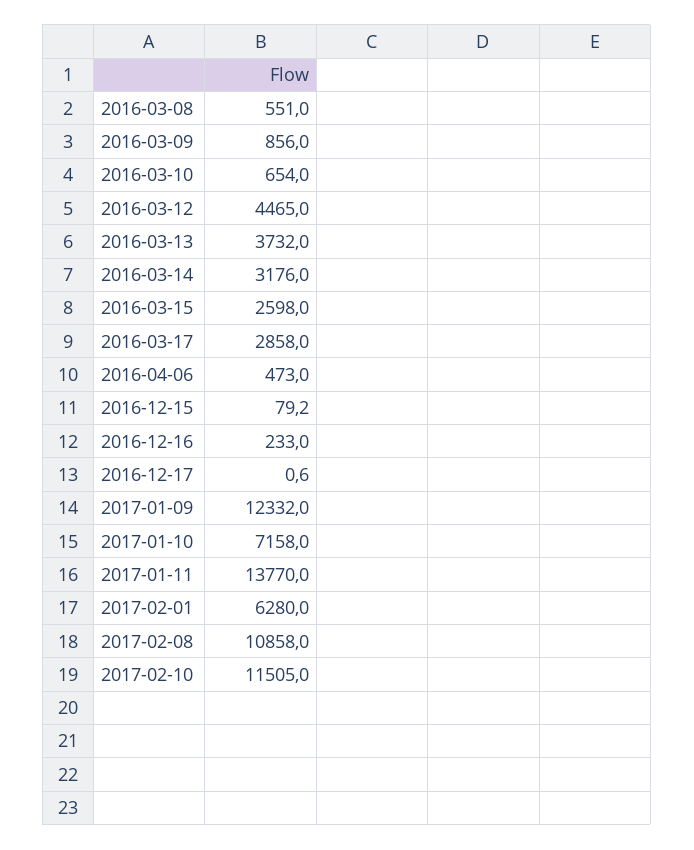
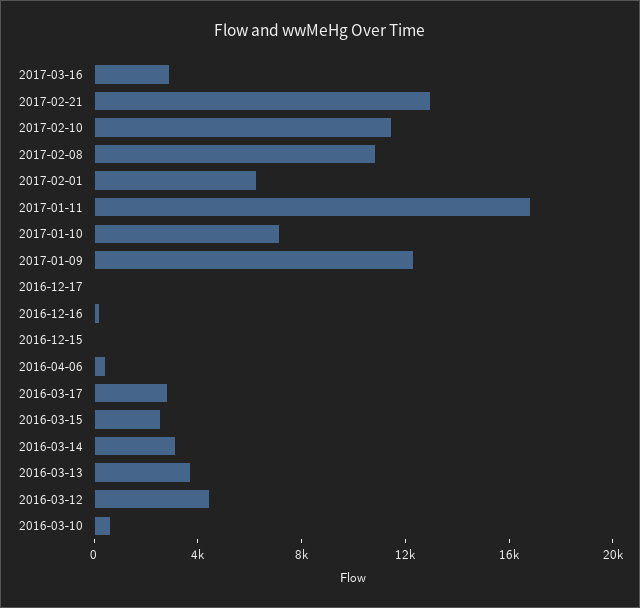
2016-03-08: 551 -> none
2016-03-09: 856 -> none
2017-01-11: 13770 -> 17000
2017-03-16: none -> 3000
2017-02-21: none -> 13000

